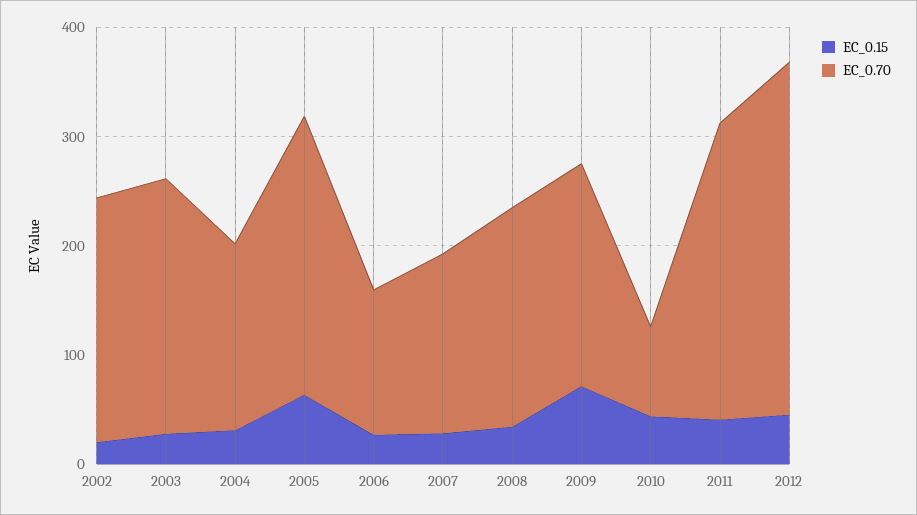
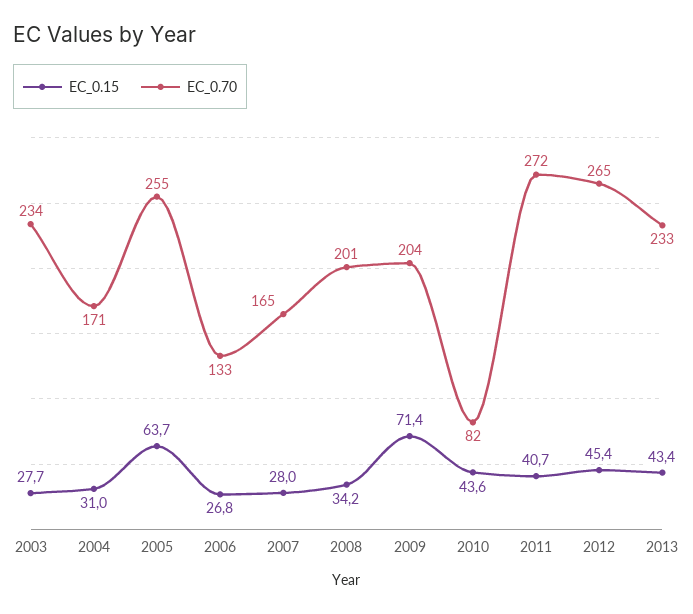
EC_0.15, 2002: 20 -> none
EC_0.70, 2002: 220 -> none
EC_0.70, 2012: 320 -> 265
EC_0.15, 2013: none -> 43.4
EC_0.70, 2013: none -> 233

